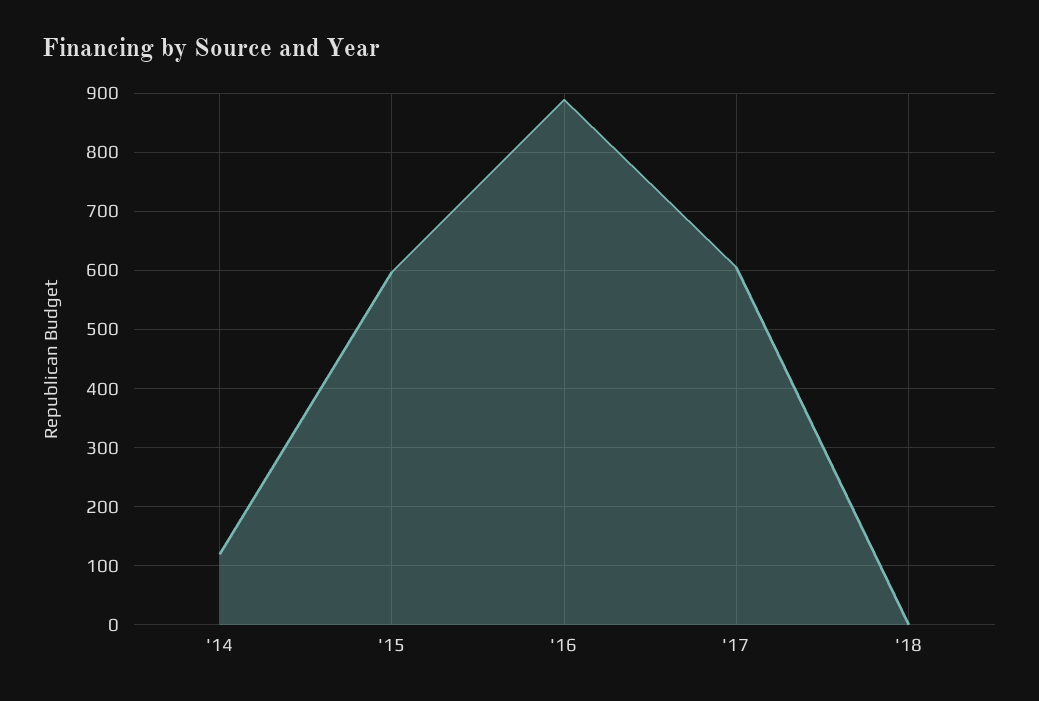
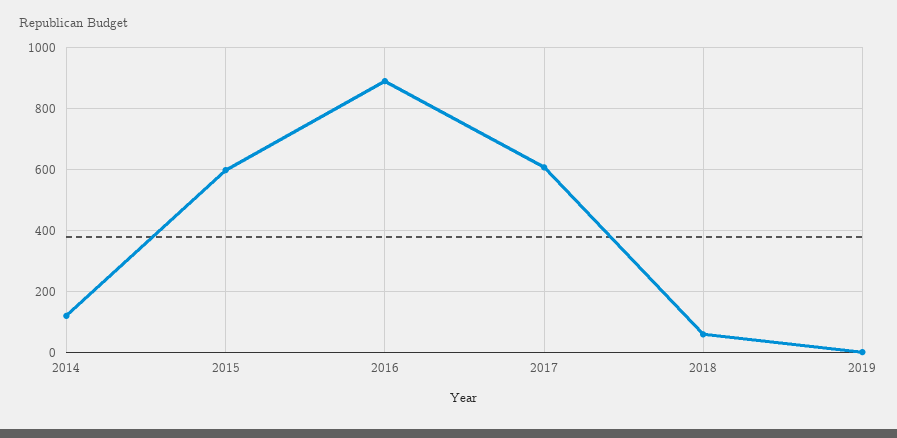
'18: 0 -> 60
2019: none -> 0

